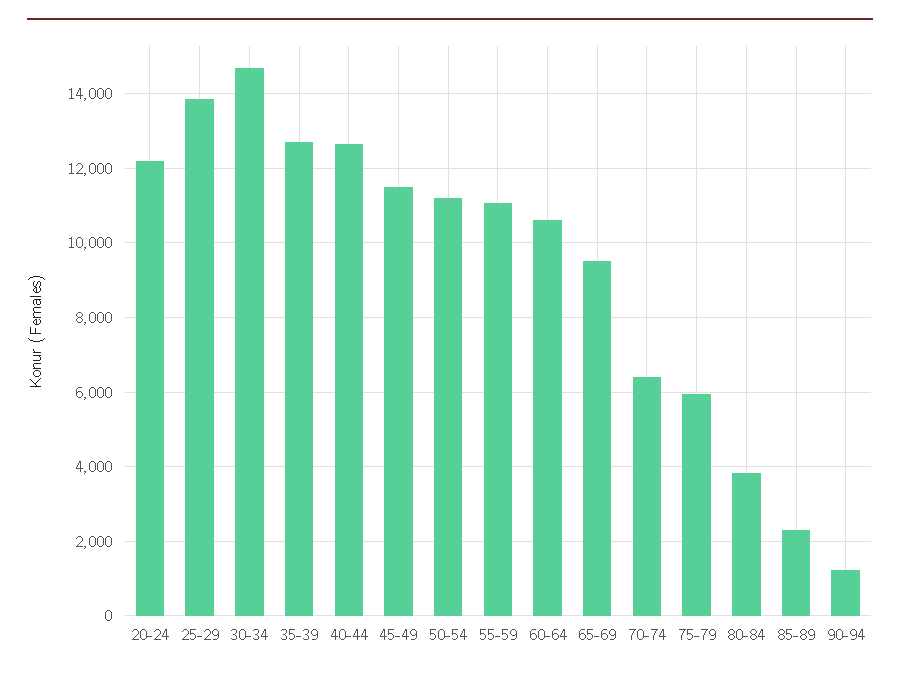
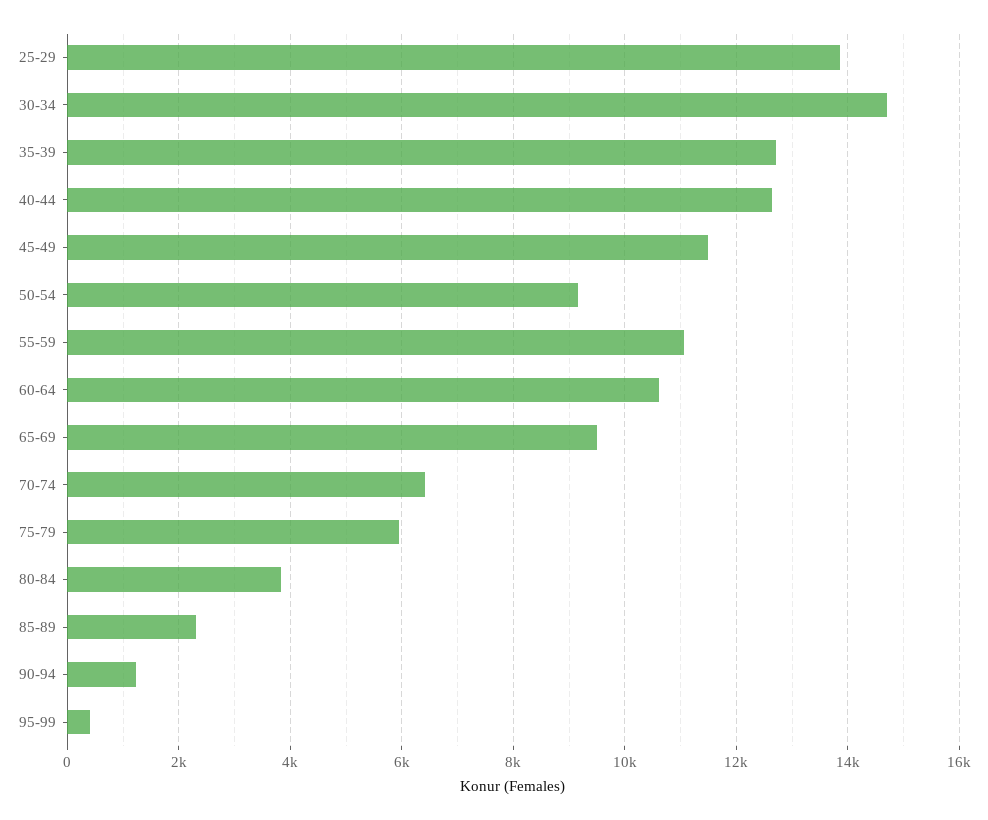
20-24: 12200 -> none
50-54: 11200 -> 9200
95-99: none -> 400

